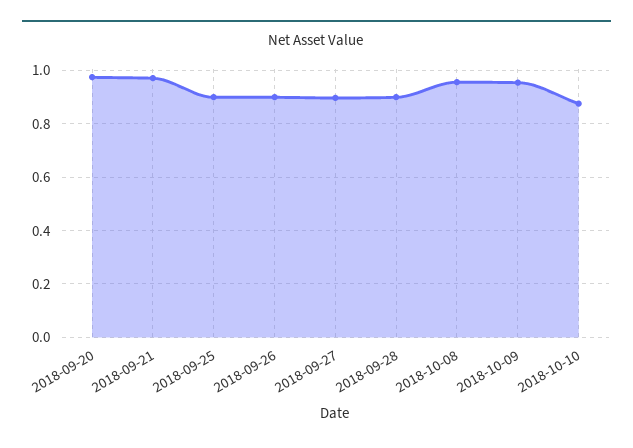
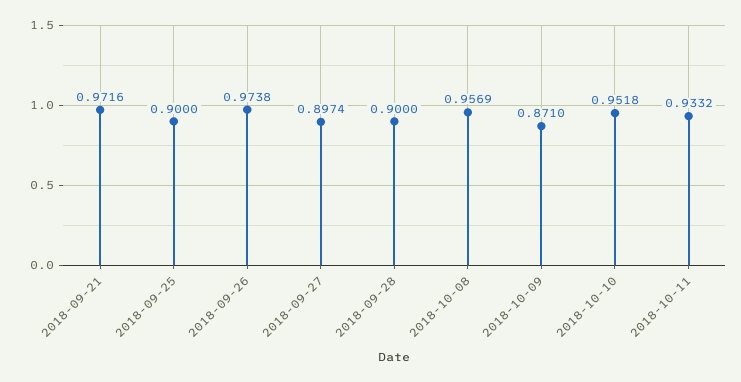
2018-09-20: 0.975 -> none
2018-09-26: 0.9 -> 0.9738
2018-10-09: 0.95 -> 0.871
2018-10-10: 0.875 -> 0.9518
2018-10-11: none -> 0.9332

